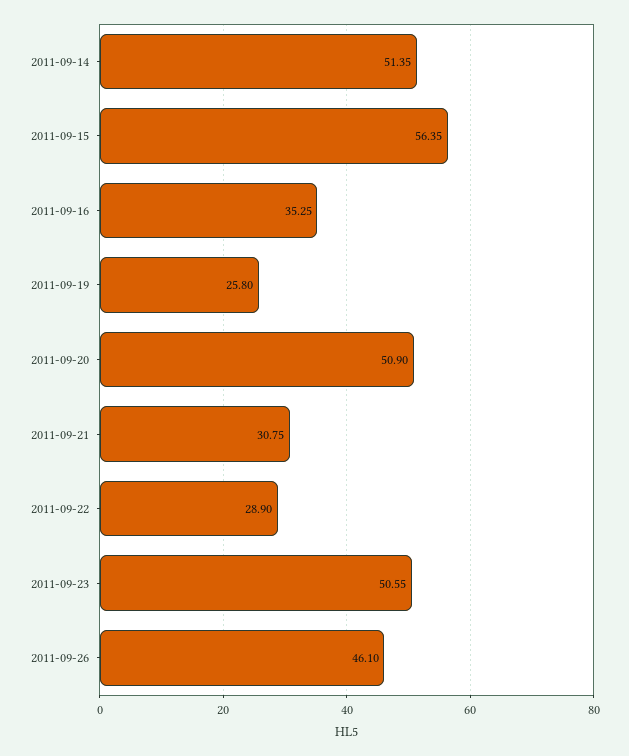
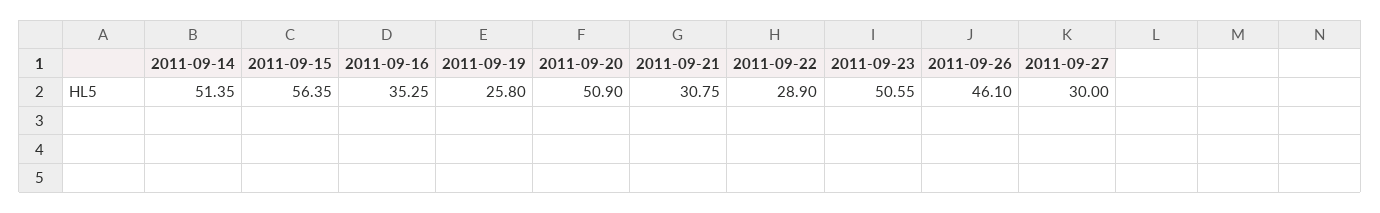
2011-09-27: none -> 30

